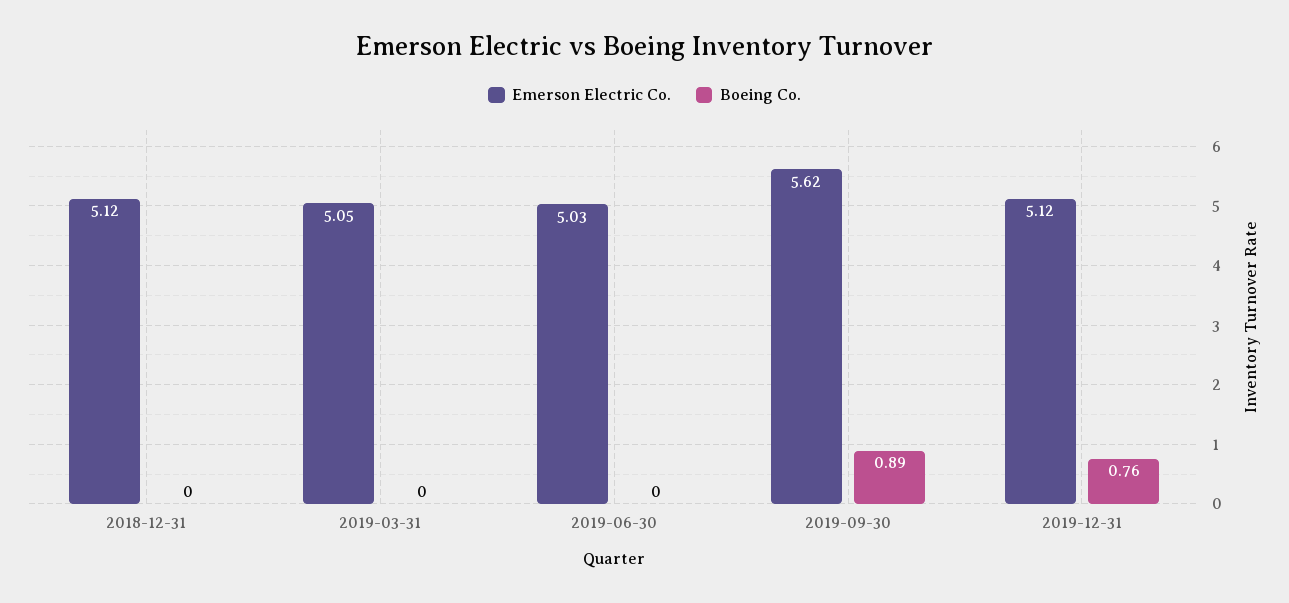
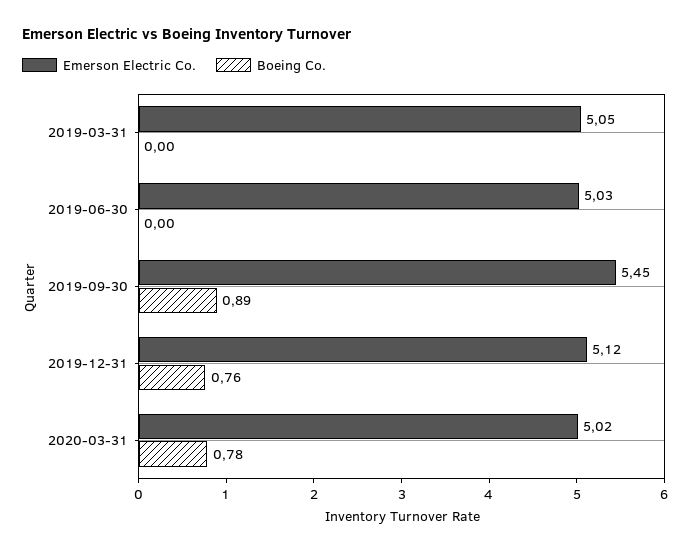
Emerson Electric Co., 2018-12-31: 5.12 -> none
Boeing Co., 2018-12-31: 0 -> none
Emerson Electric Co., 2019-09-30: 5.62 -> 5.45
Emerson Electric Co., 2020-03-31: none -> 5.02
Boeing Co., 2020-03-31: none -> 0.78

